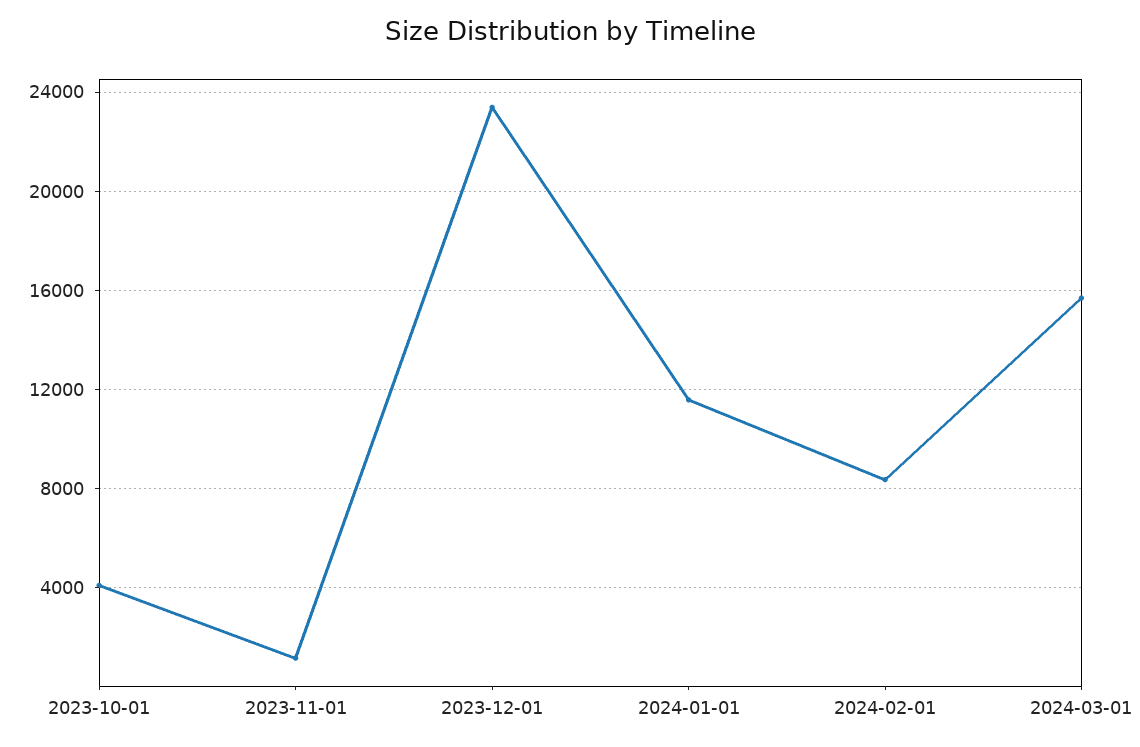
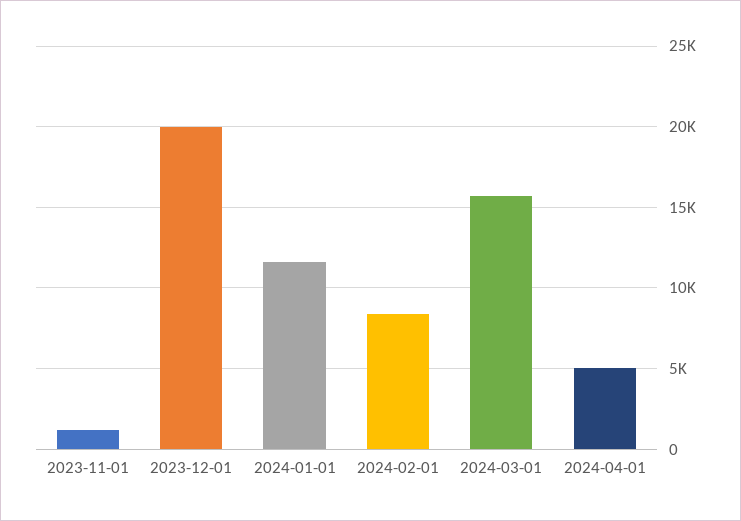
2023-10-01: 4000 -> none
2023-12-01: 23500 -> 20000
2024-04-01: none -> 5000

